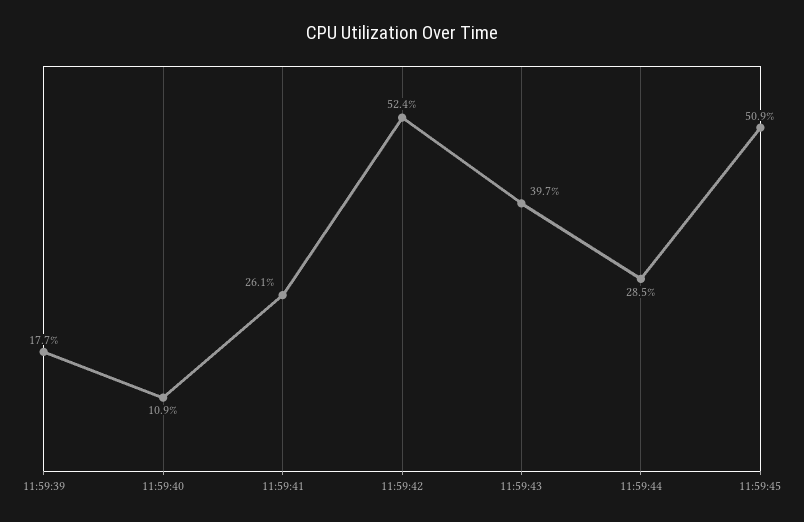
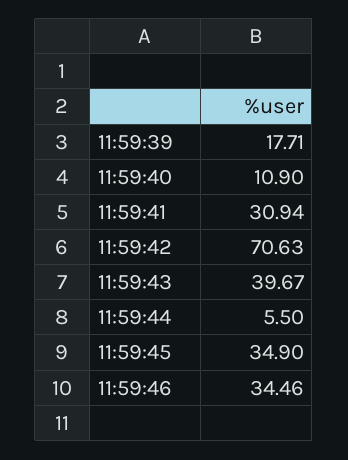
11:59:41: 26.1 -> 30.94
11:59:42: 52.4 -> 70.63
11:59:44: 28.5 -> 5.5
11:59:45: 50.9 -> 34.9
11:59:46: none -> 34.46

